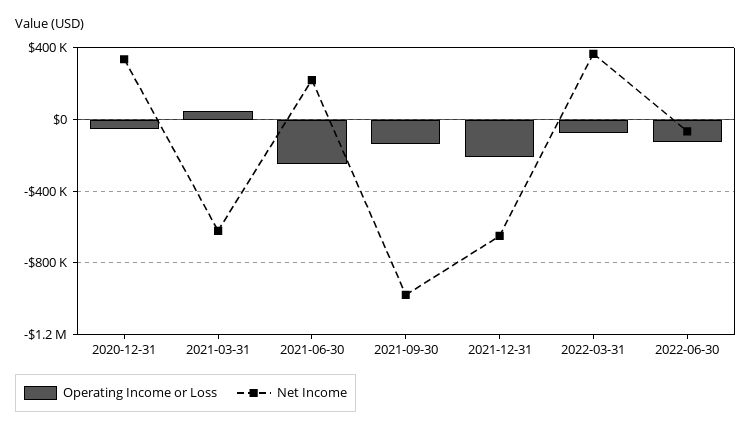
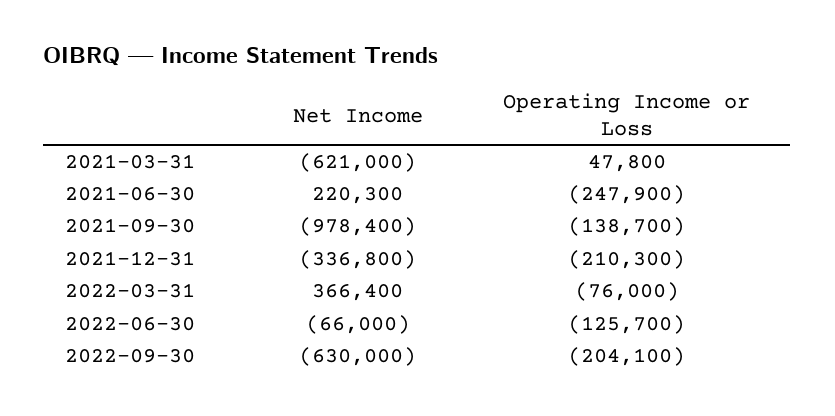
Operating Income or Loss, 2020-12-31: -50000 -> none
Net Income, 2020-12-31: 350000 -> none
Net Income, 2021-12-31: -650000 -> -336800
Net Income, 2022-09-30: none -> -630000
Operating Income or Loss, 2022-09-30: none -> -204100

